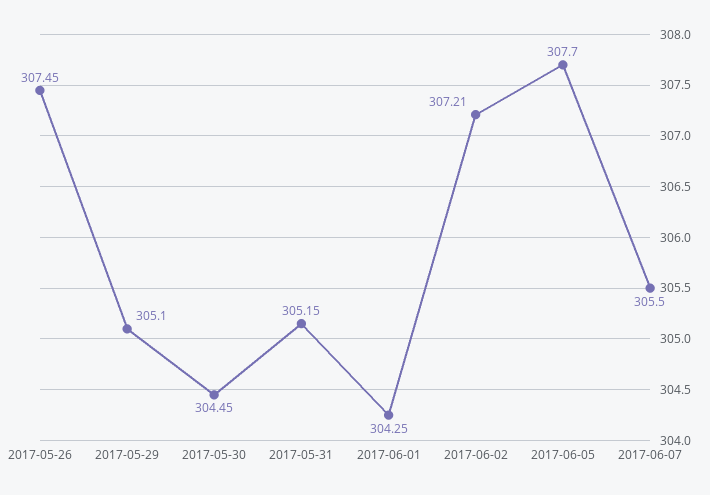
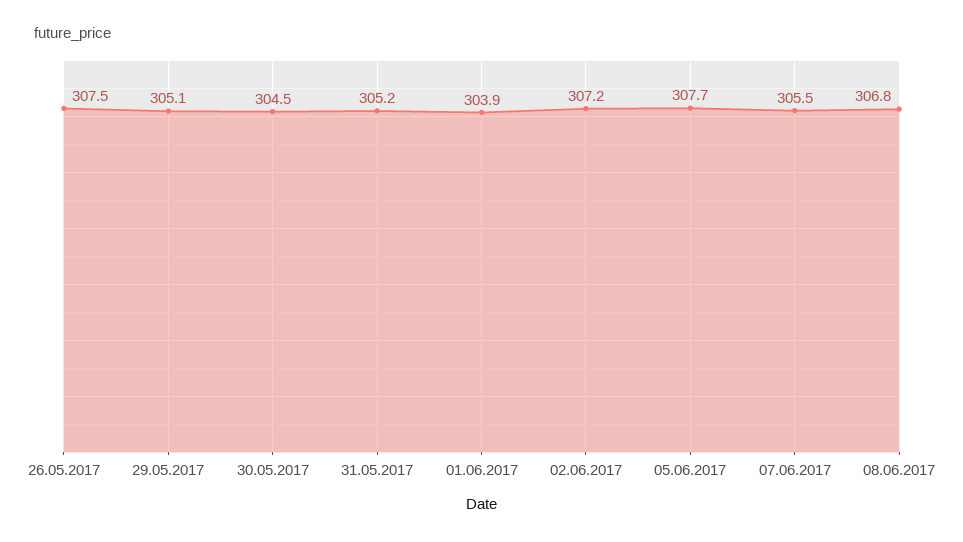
2017-06-01: 304.25 -> 303.9
08.06.2017: none -> 306.8

